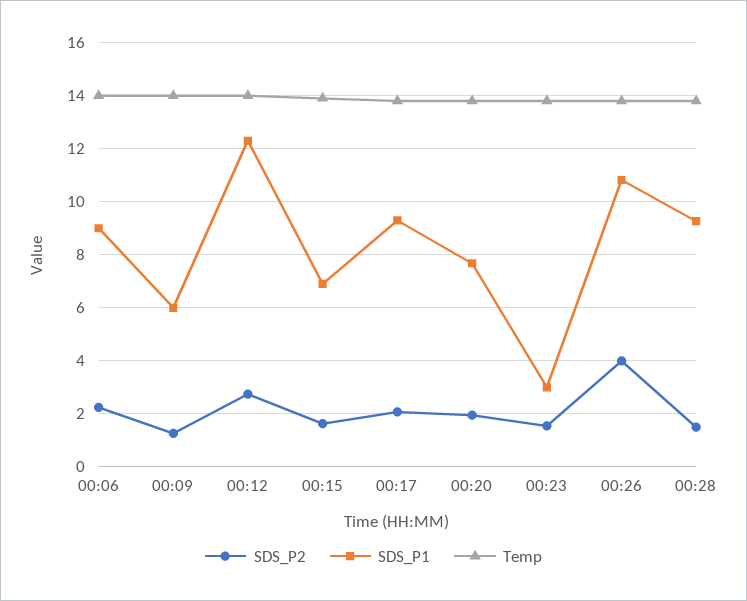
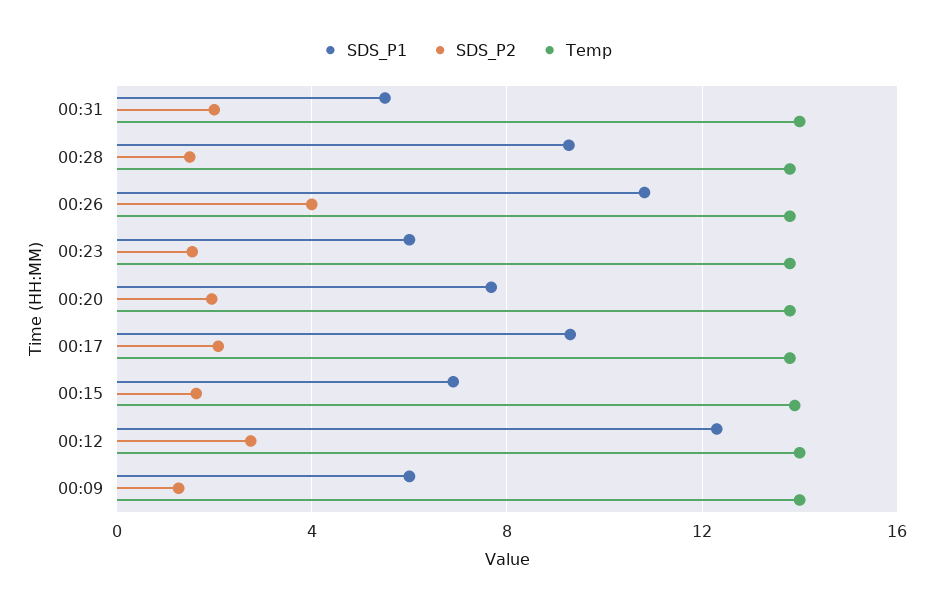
SDS_P2, 00:06: 2.25 -> none
SDS_P1, 00:06: 9 -> none
Temp, 00:06: 14 -> none
SDS_P1, 00:23: 3 -> 6
SDS_P1, 00:31: none -> 5.5
SDS_P2, 00:31: none -> 2
Temp, 00:31: none -> 14

